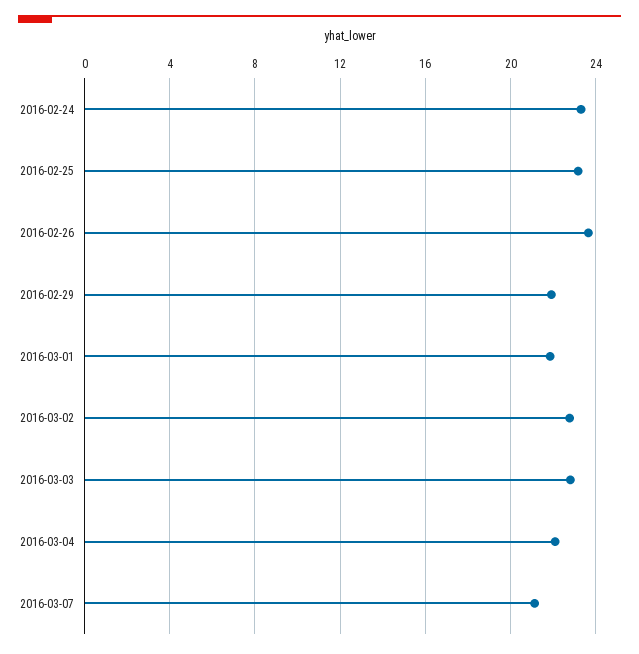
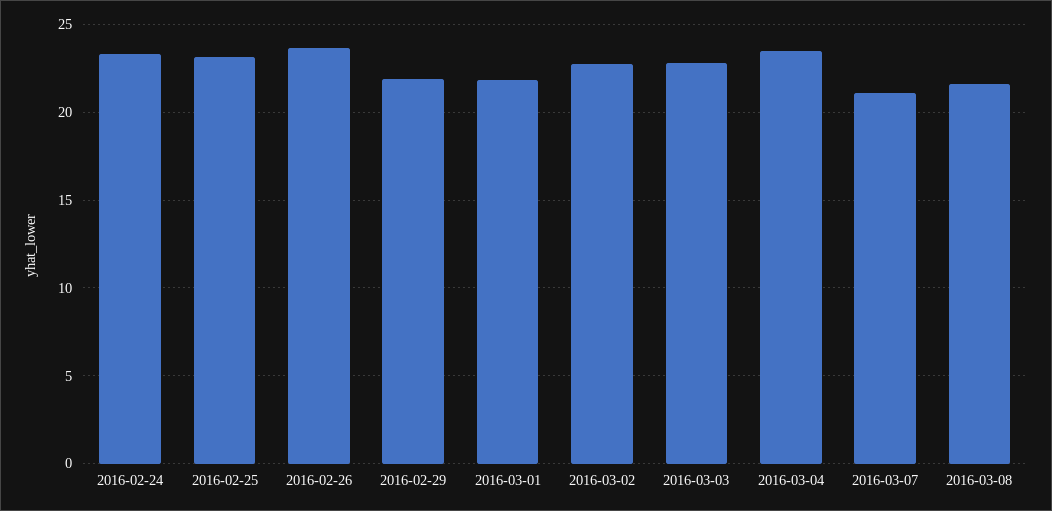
2016-03-04: 22 -> 23.5
2016-03-08: none -> 21.5

